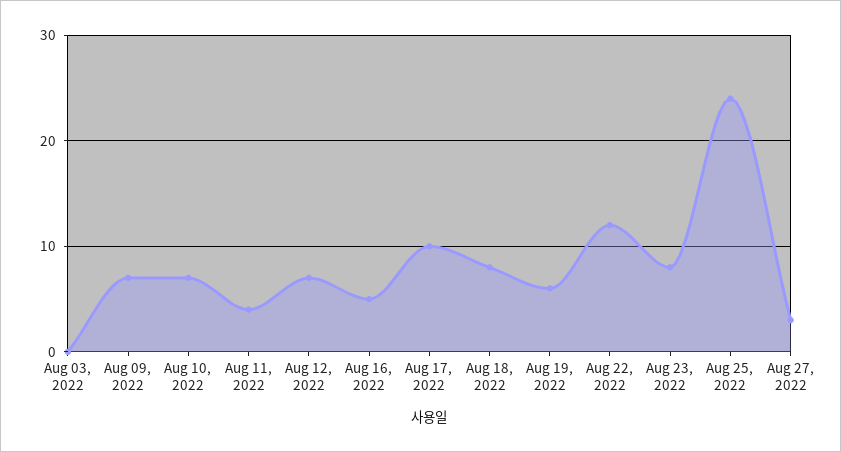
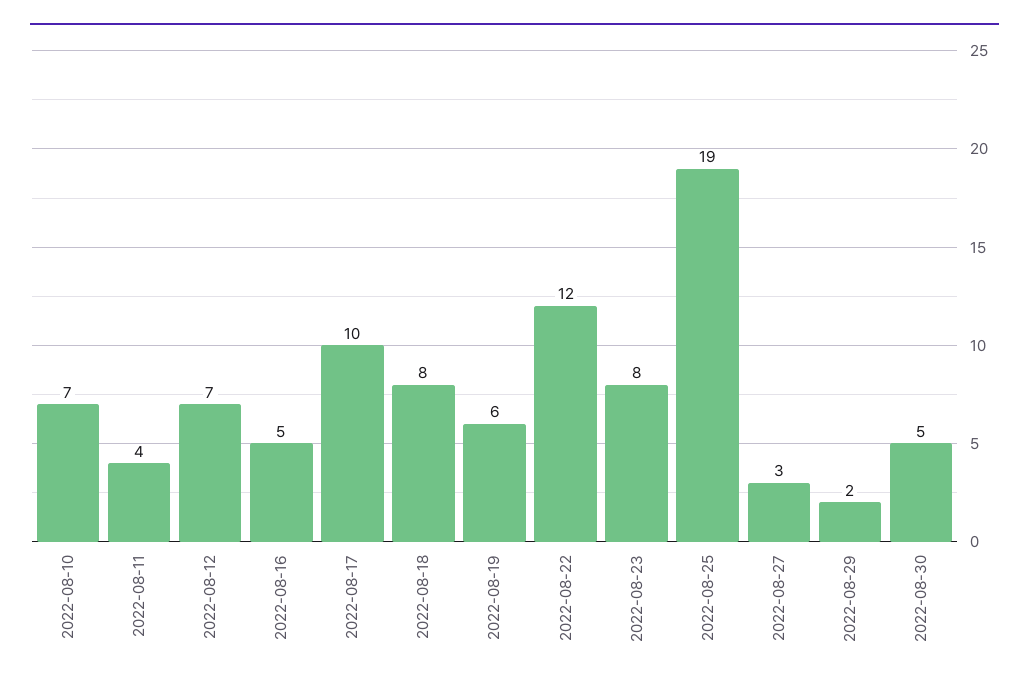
Aug 03, 2022: 0 -> none
Aug 09, 2022: 7 -> none
Aug 25, 2022: 24 -> 19
2022-08-29: none -> 2
2022-08-30: none -> 5

